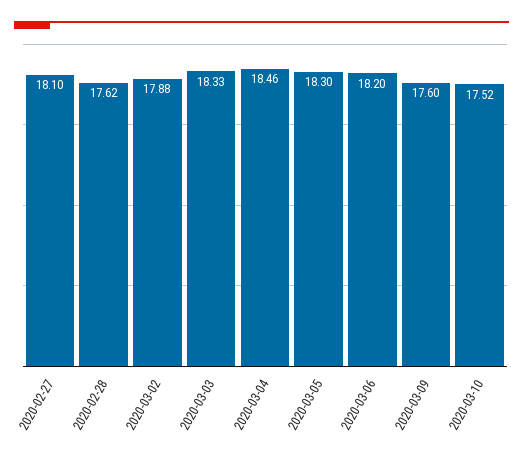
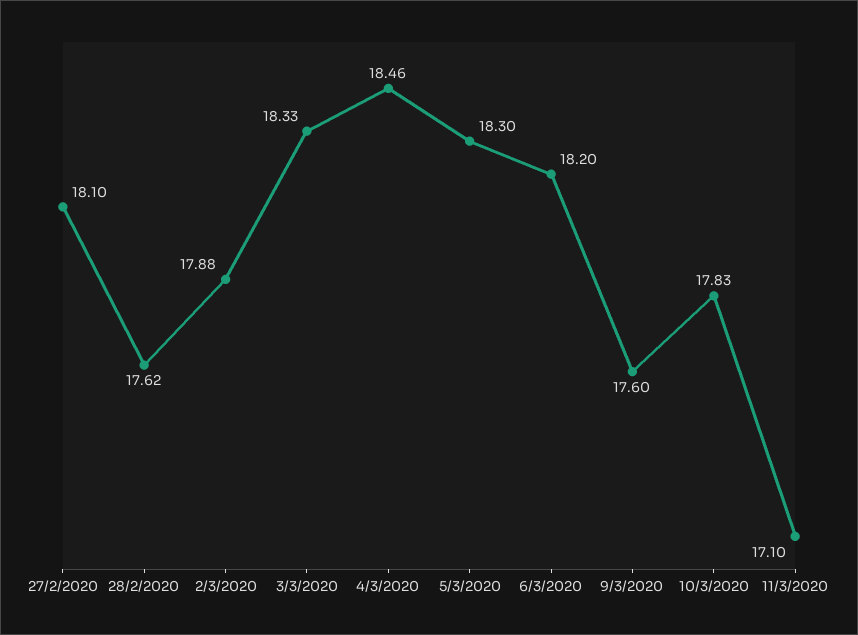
2020-03-10: 17.52 -> 17.83
11/3/2020: none -> 17.1

